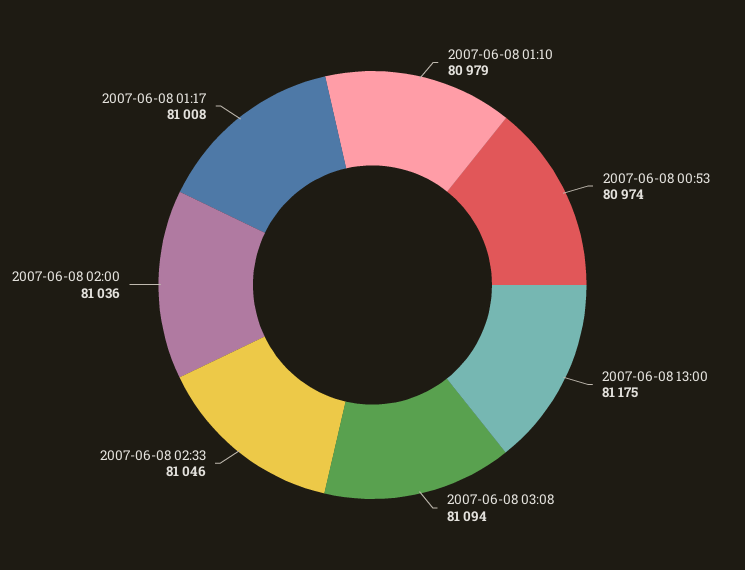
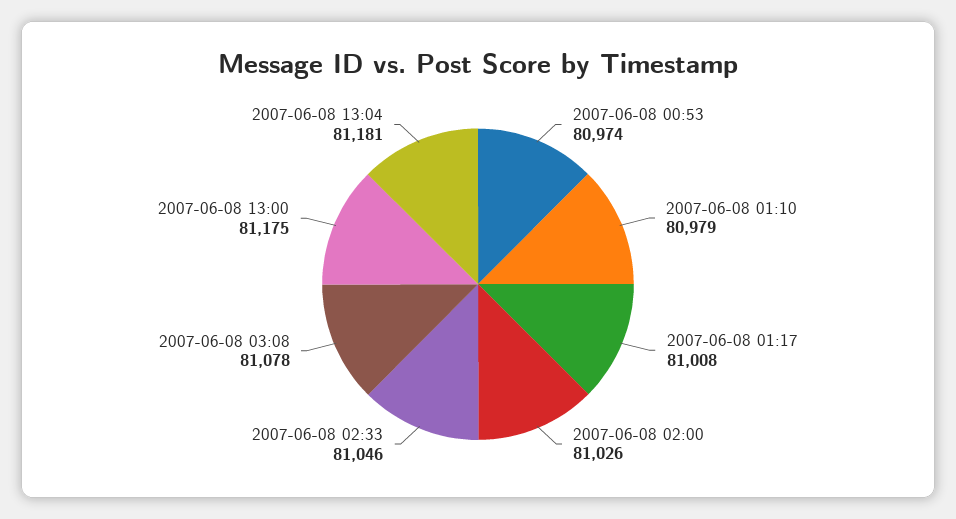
2007-06-08 03:08: 81094 -> 81078
2007-06-08 02:00: 81036 -> 81026
2007-06-08 13:04: none -> 81181

